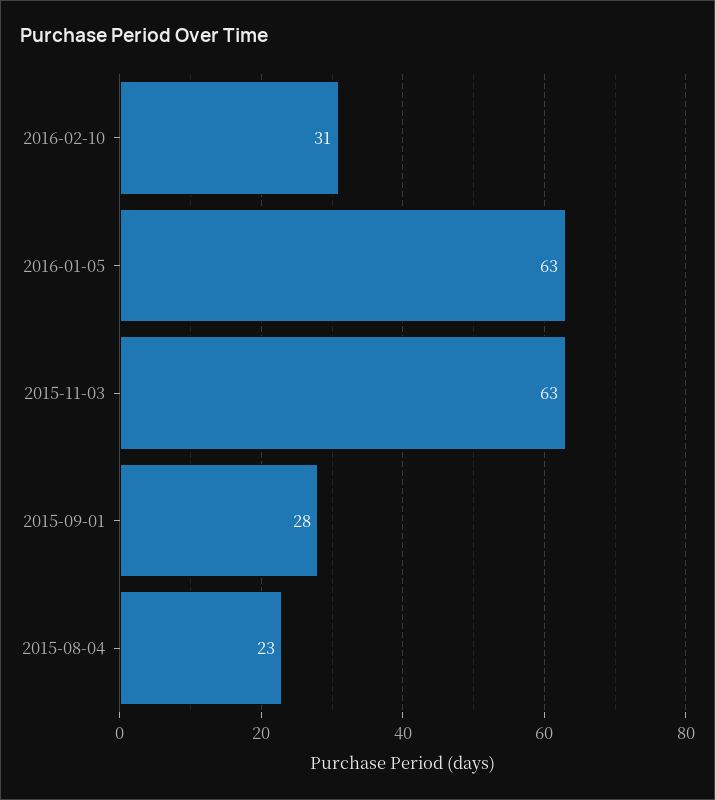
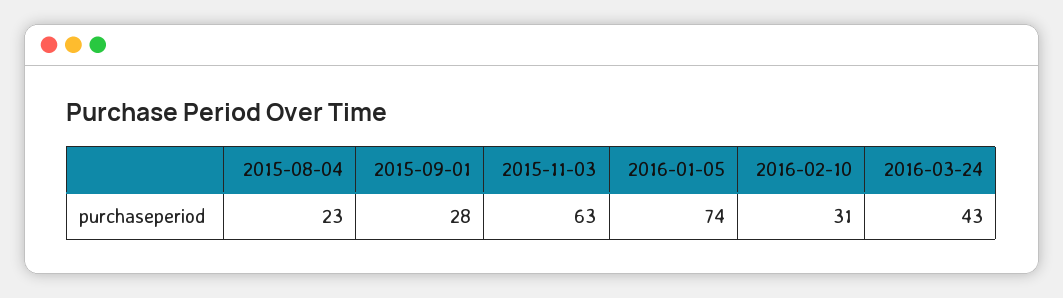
2016-01-05: 63 -> 74
2016-03-24: none -> 43

